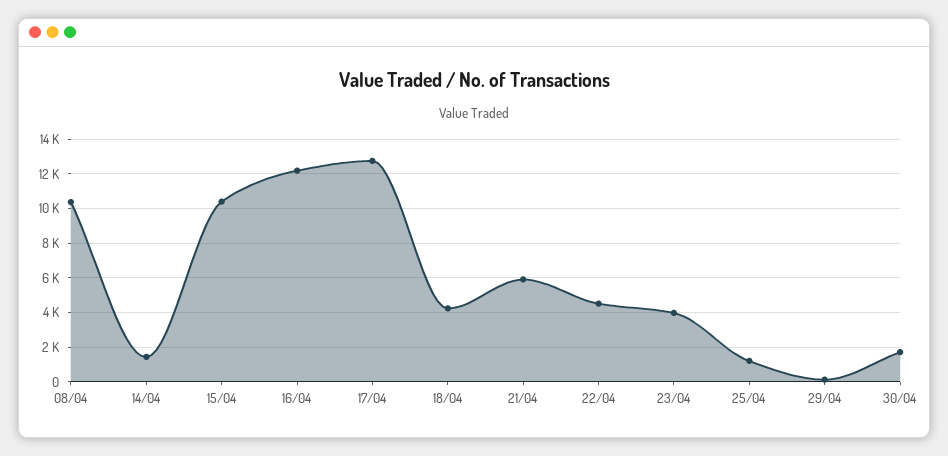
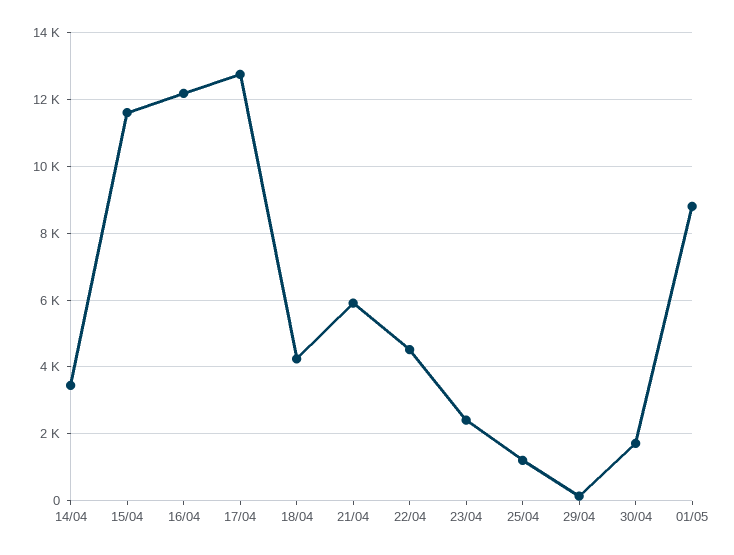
08/04: 10500 -> none
14/04: 1500 -> 3400
15/04: 10500 -> 11600
23/04: 4000 -> 2400
01/05: none -> 8800

